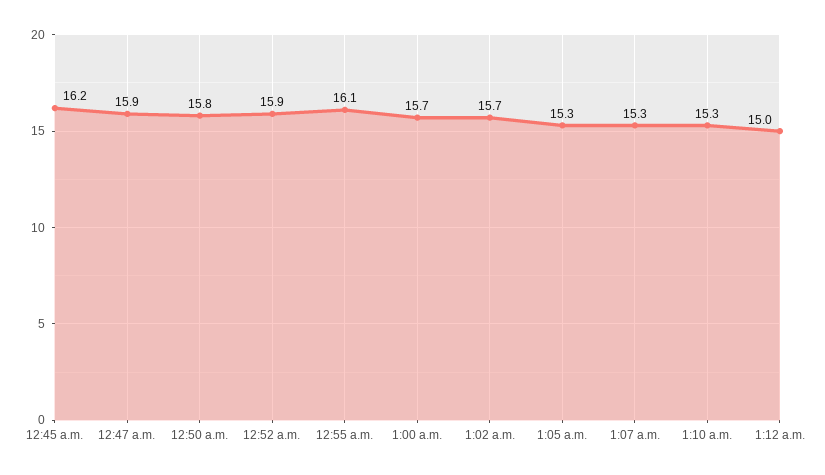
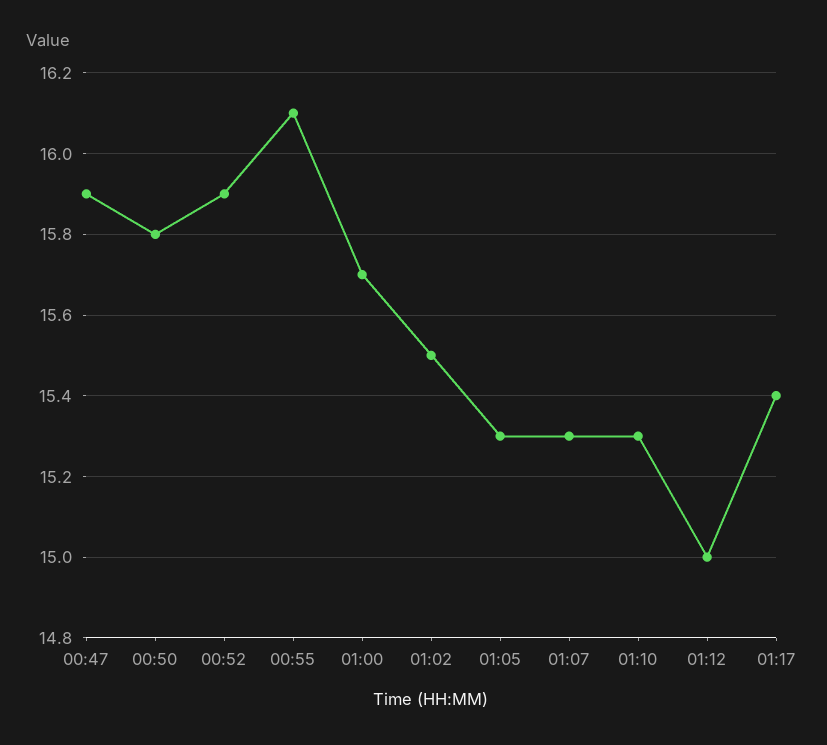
12:45 a.m.: 16.2 -> none
1:02 a.m.: 15.7 -> 15.5
01:17: none -> 15.4

